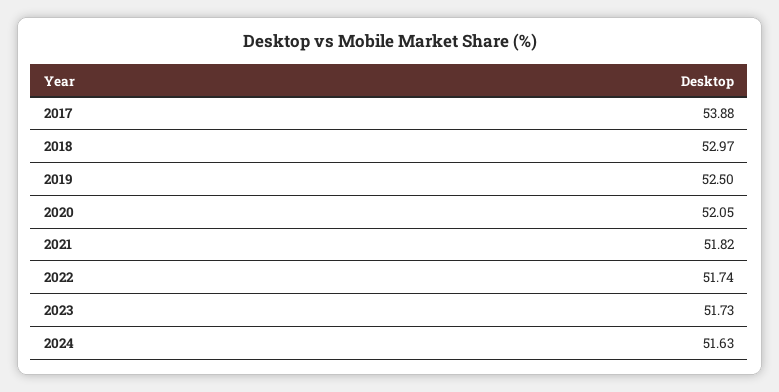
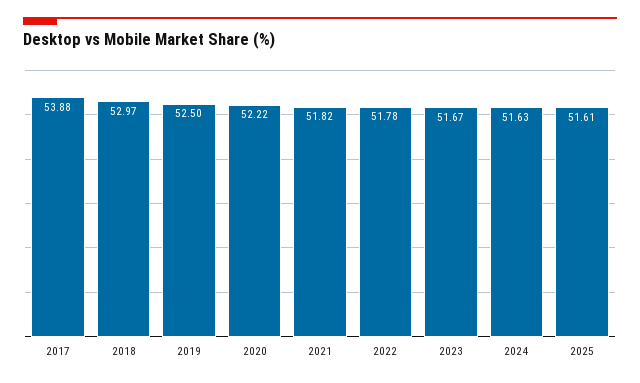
2020: 52.05 -> 52.22
2022: 51.74 -> 51.78
2023: 51.73 -> 51.67
2025: none -> 51.61

